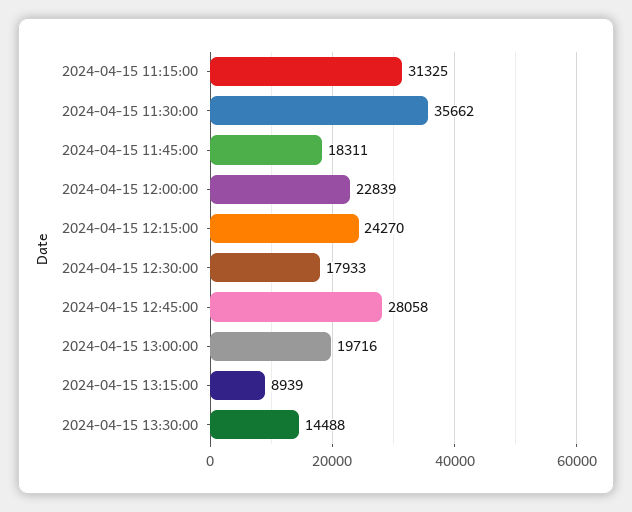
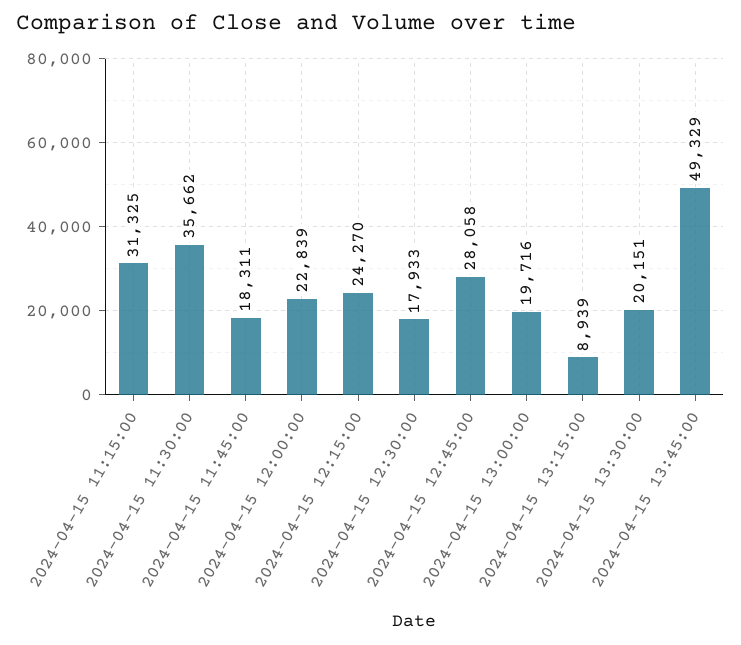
2024-04-15 13:30:00: 14488 -> 20151
2024-04-15 13:45:00: none -> 49329

